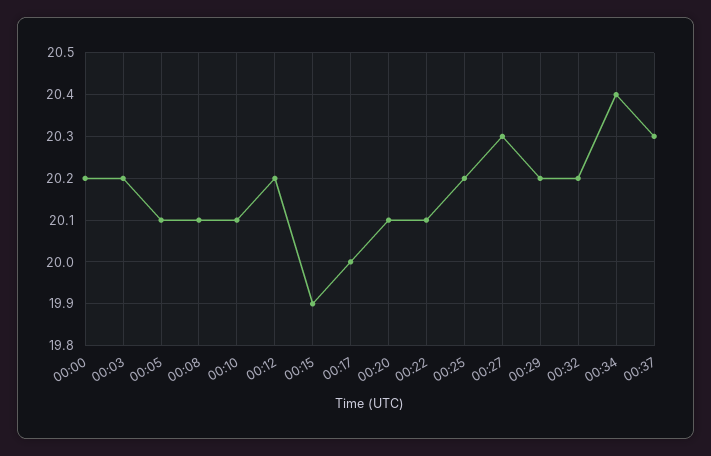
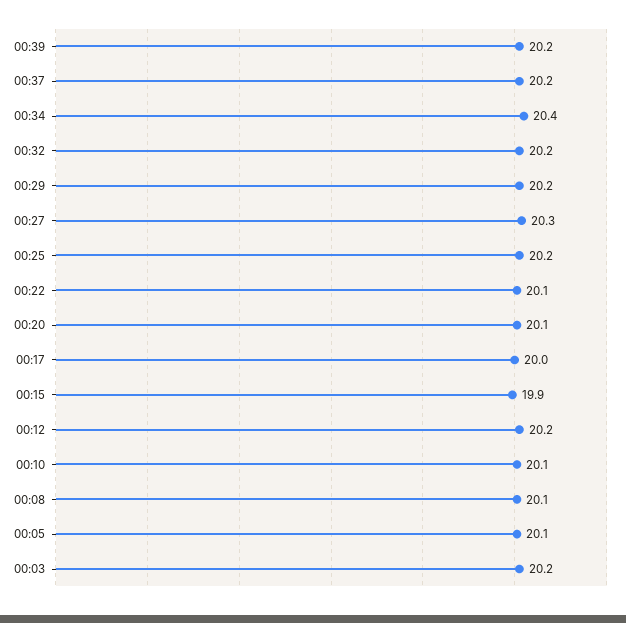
00:00: 20.2 -> none
00:37: 20.3 -> 20.2
00:39: none -> 20.2

